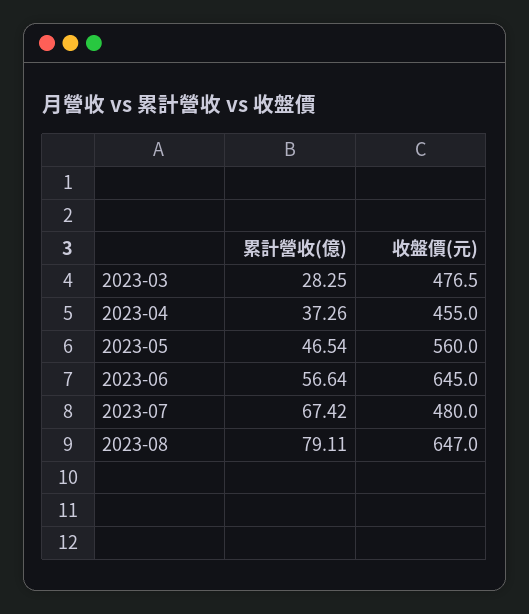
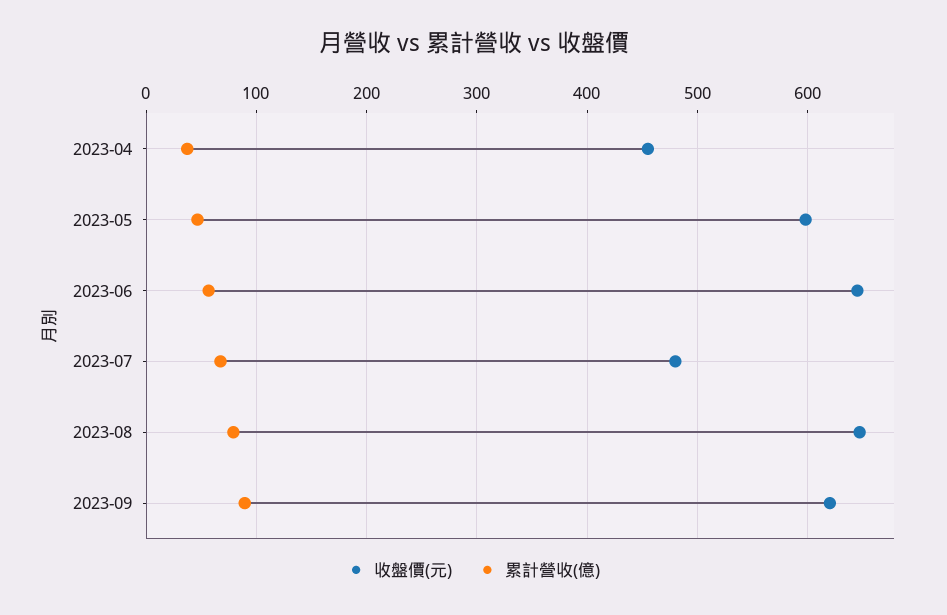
累計營收(億), 2023-03: 28.25 -> none
收盤價(元), 2023-03: 476.5 -> none
收盤價(元), 2023-05: 560 -> 600
收盤價(元), 2023-09: none -> 620
累計營收(億), 2023-09: none -> 90

